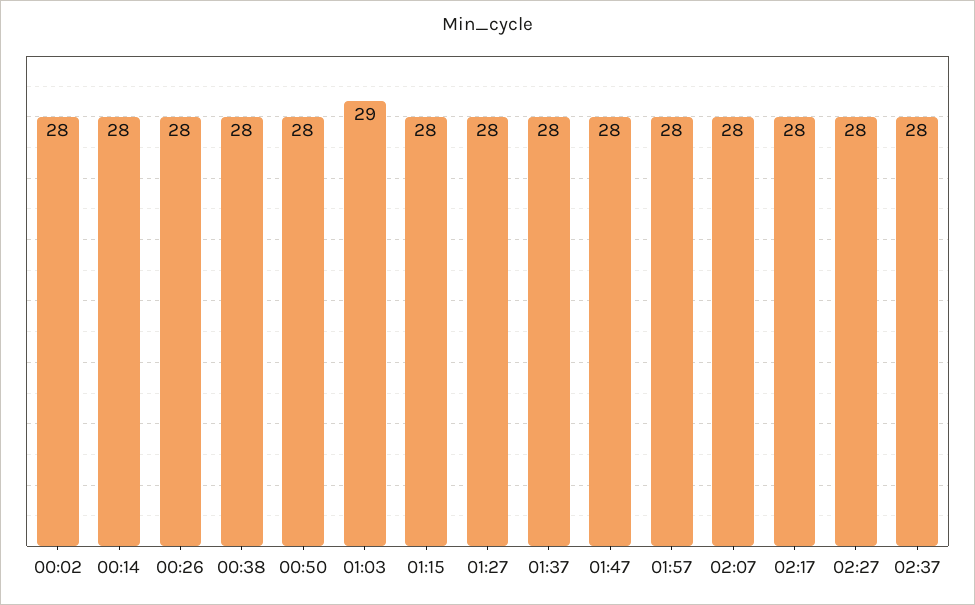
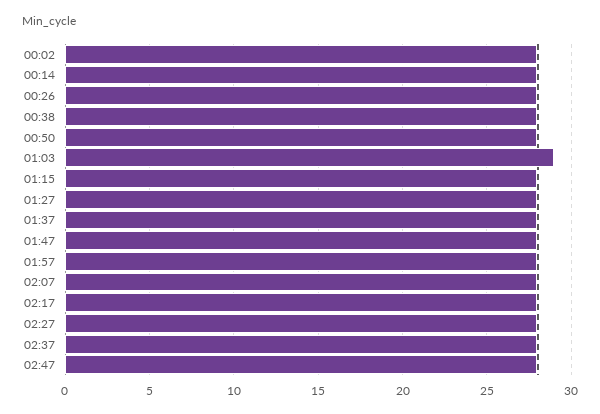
02:47: none -> 28

